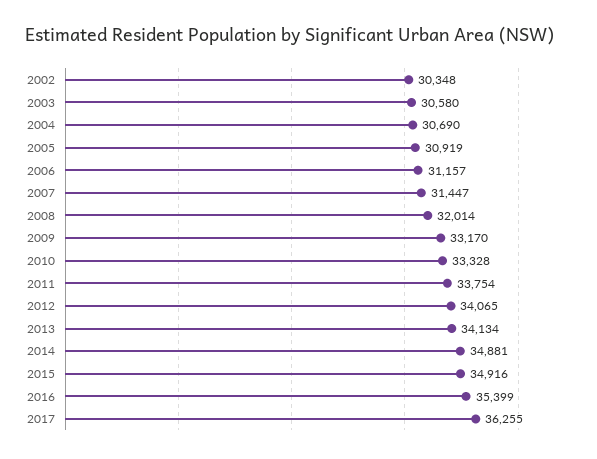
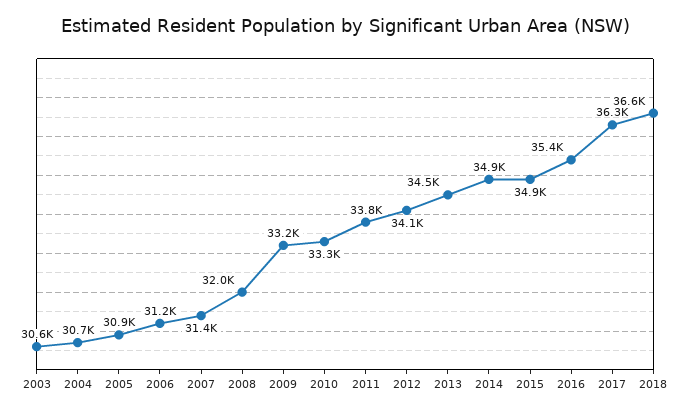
2002: 30348 -> none
2013: 34134 -> 34500
2018: none -> 36600

